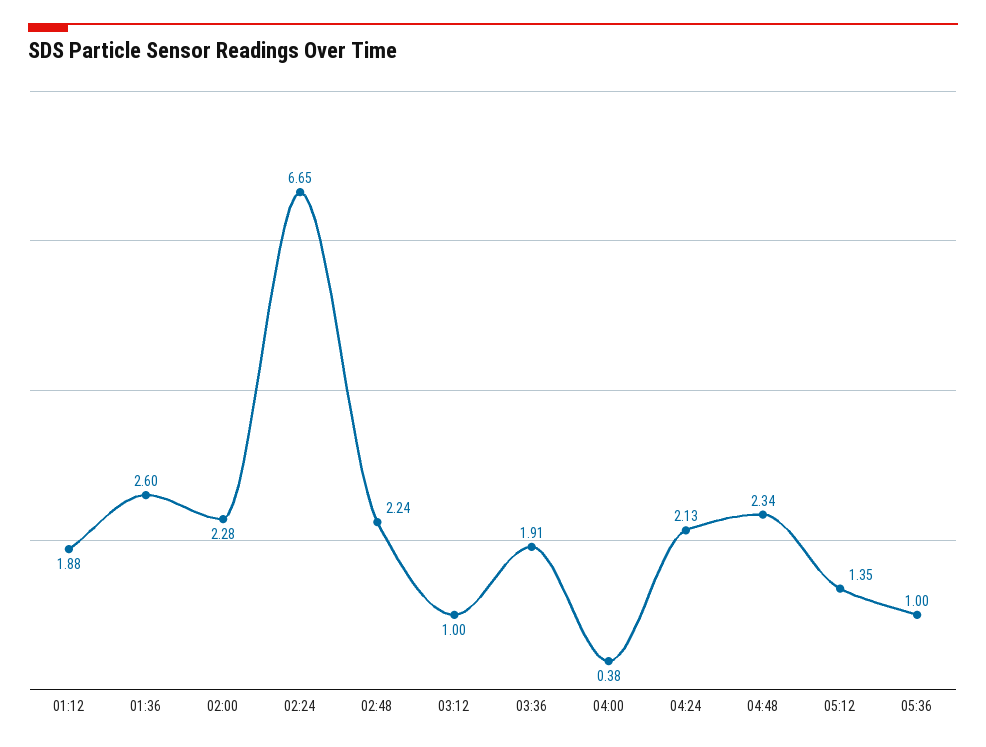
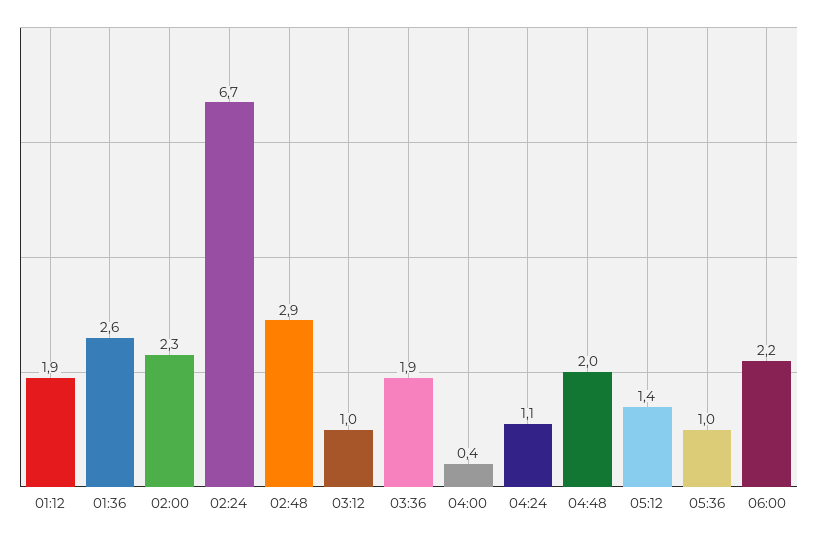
02:48: 2.24 -> 2.9
04:24: 2.13 -> 1.1
04:48: 2.34 -> 2
06:00: none -> 2.2

